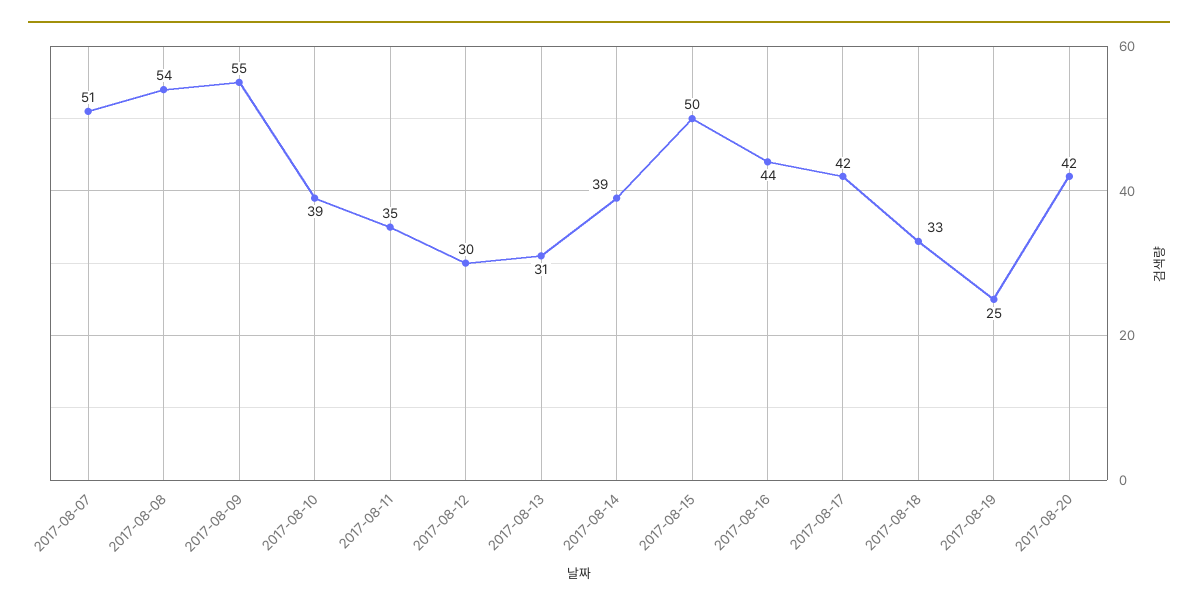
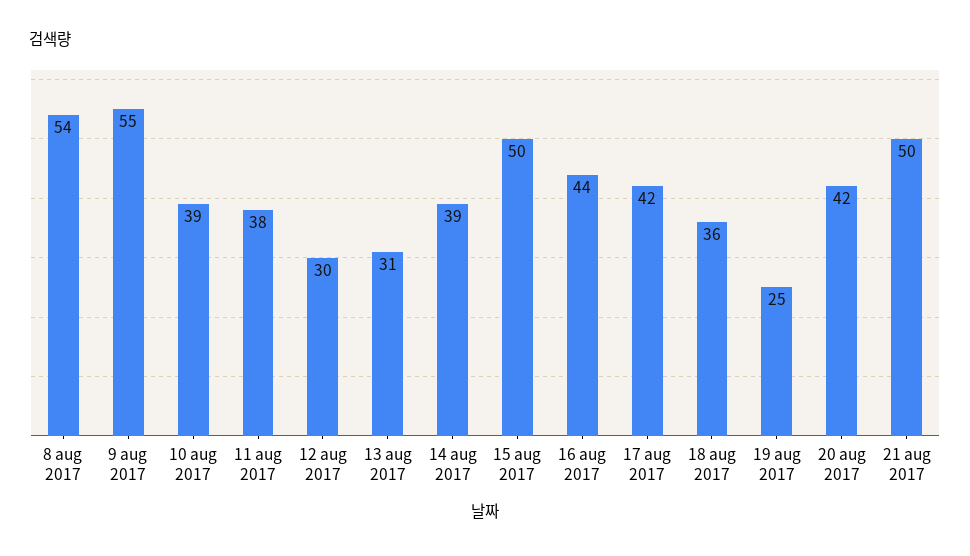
2017-08-07: 51 -> none
2017-08-11: 35 -> 38
2017-08-18: 33 -> 36
21 aug 2017: none -> 50

